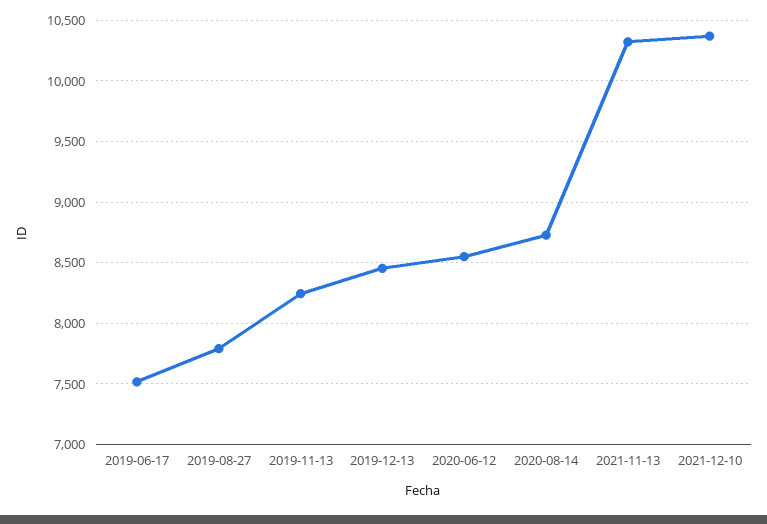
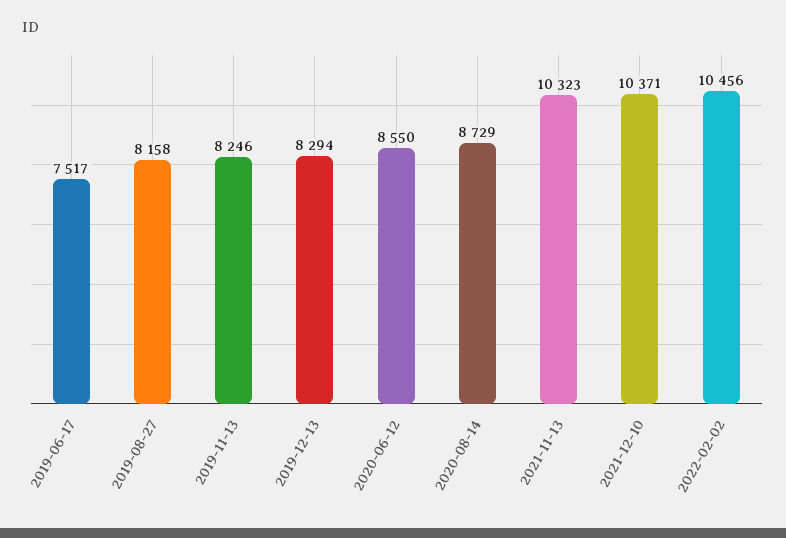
2019-08-27: 7800 -> 8158
2019-12-13: 8450 -> 8294
2022-02-02: none -> 10456

